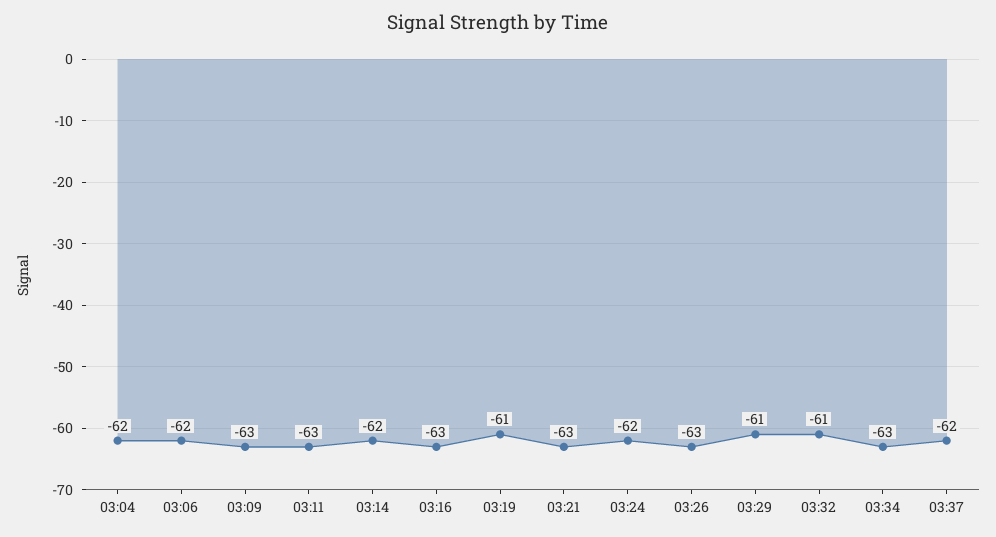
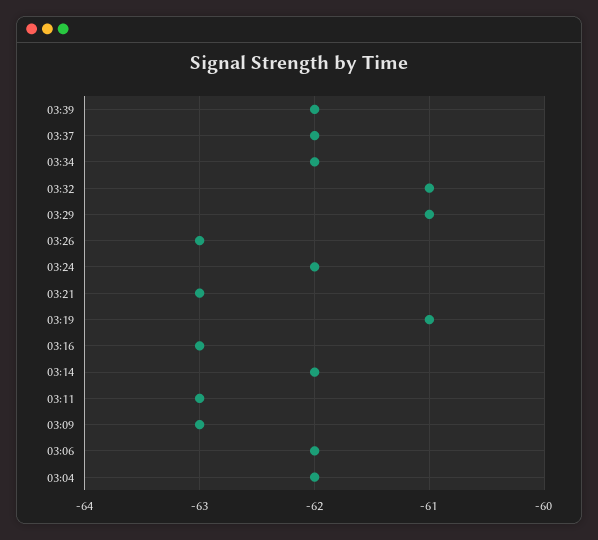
03:34: -63 -> -62
03:39: none -> -62

